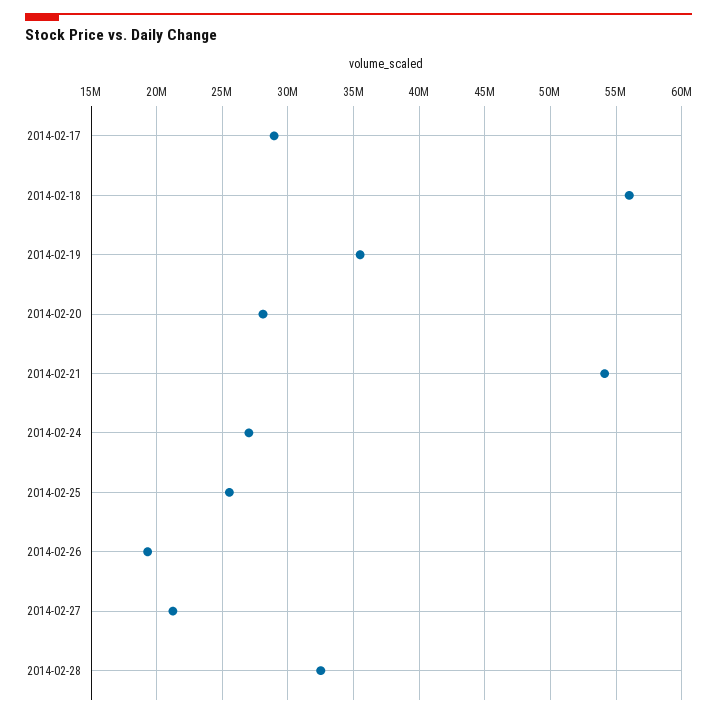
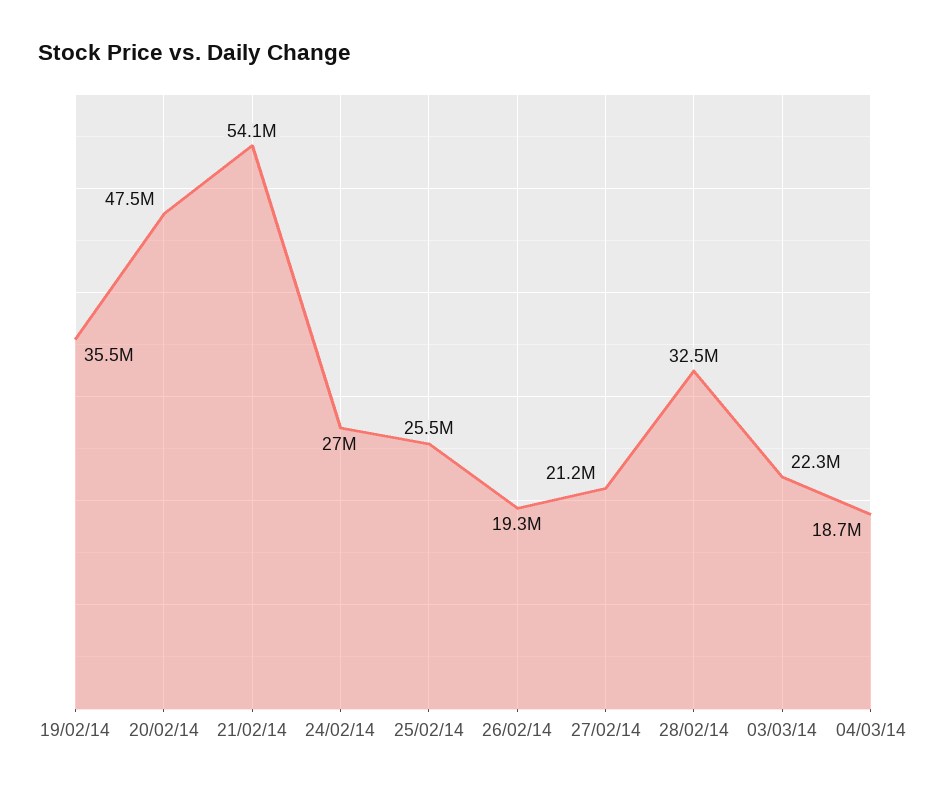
2014-02-17: 29000000 -> none
2014-02-18: 56000000 -> none
2014-02-20: 28000000 -> 47500000
03/03/14: none -> 22300000
04/03/14: none -> 18700000

